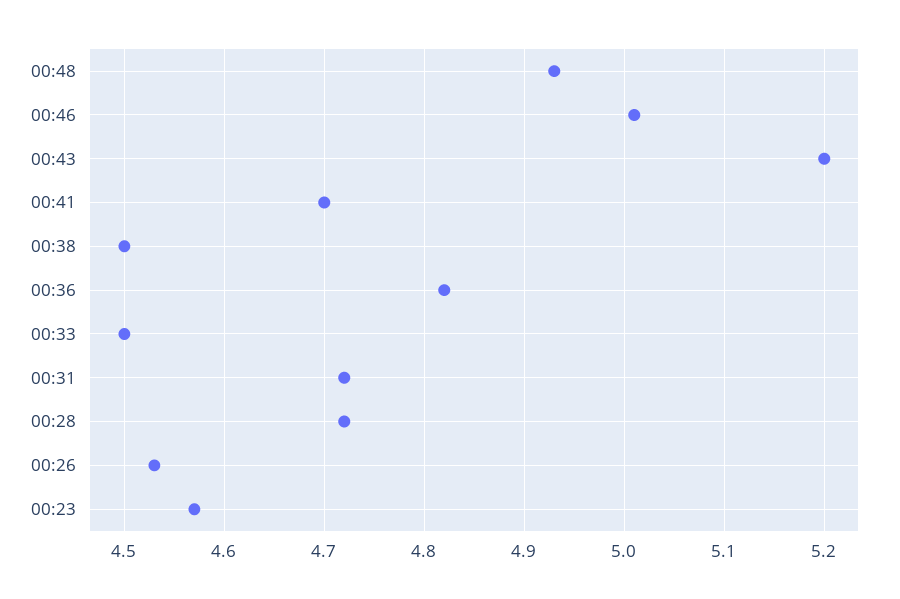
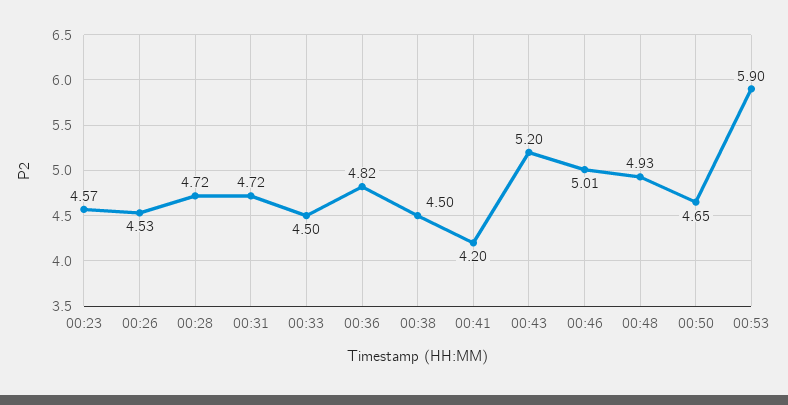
00:41: 4.7 -> 4.2
00:50: none -> 4.65
00:53: none -> 5.9

